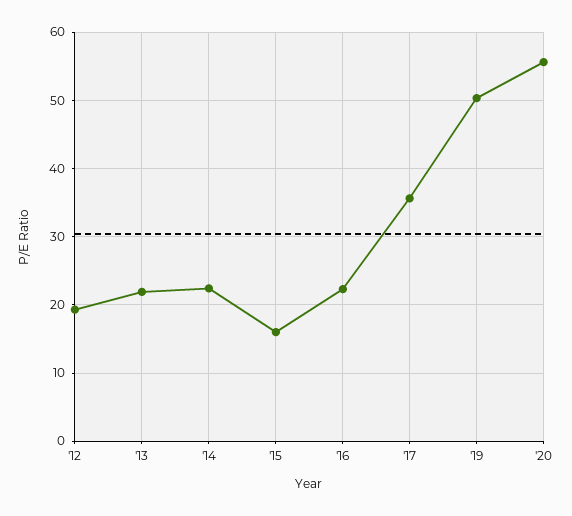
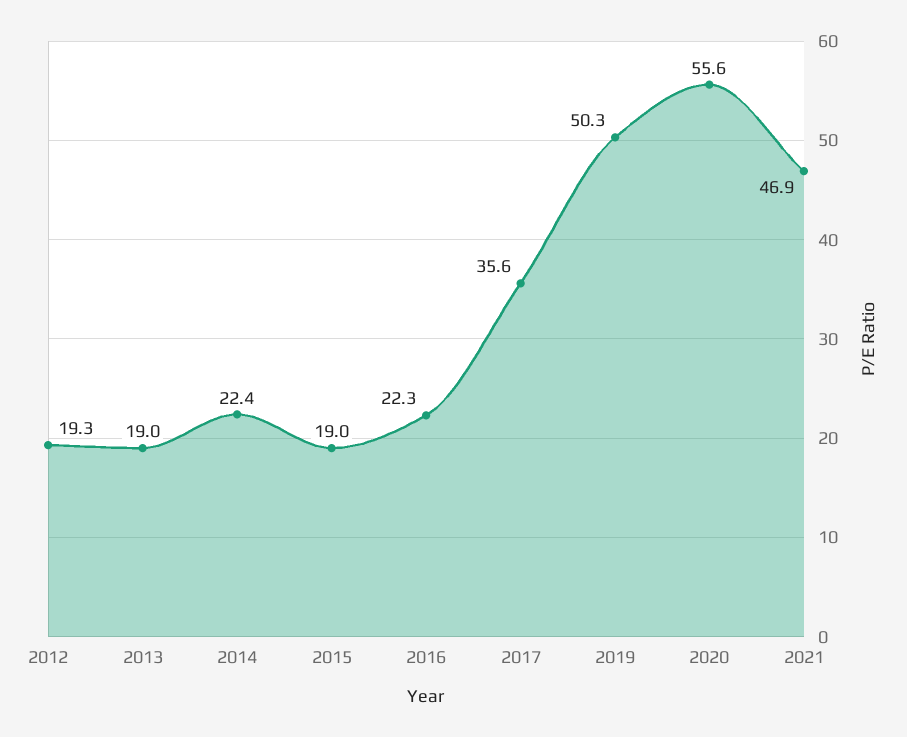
'13: 22 -> 19
'15: 16 -> 19
2021: none -> 46.9

